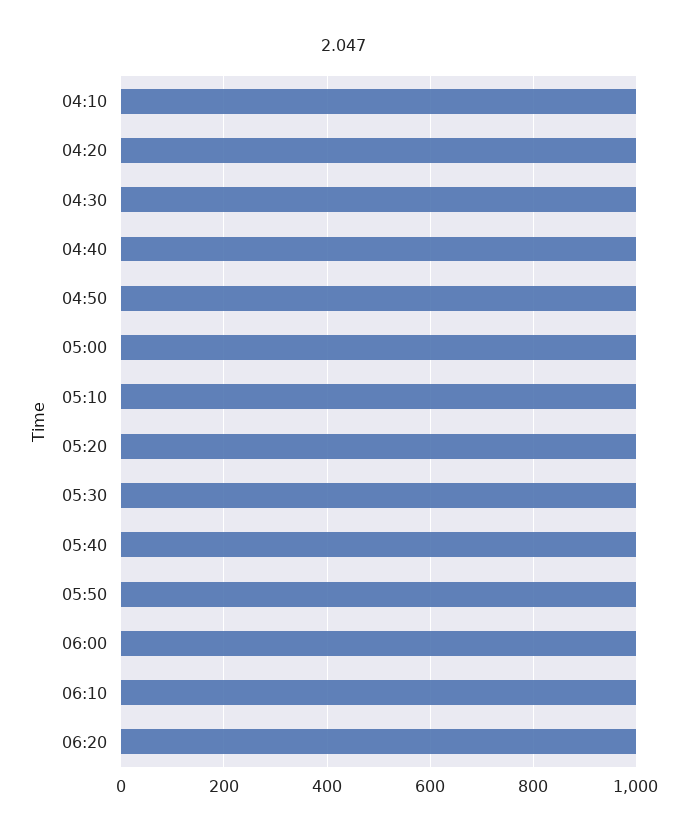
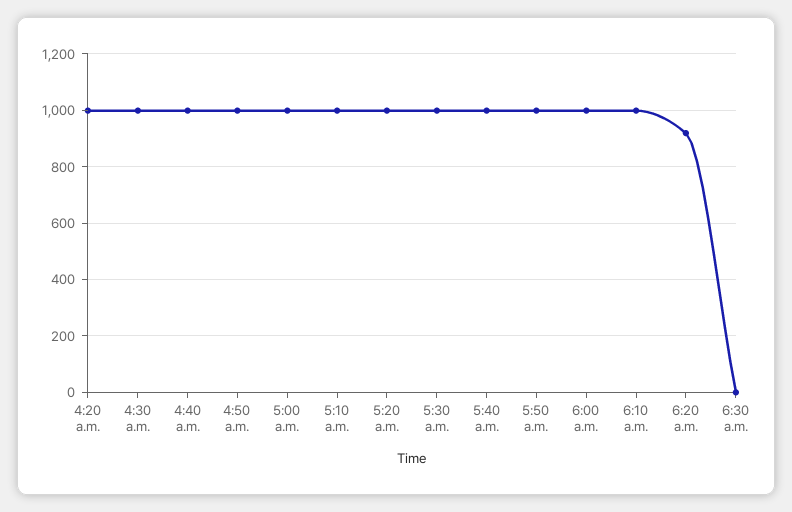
04:10: 1000 -> none
06:20: 1000 -> 925
6:30 a.m.: none -> 0

